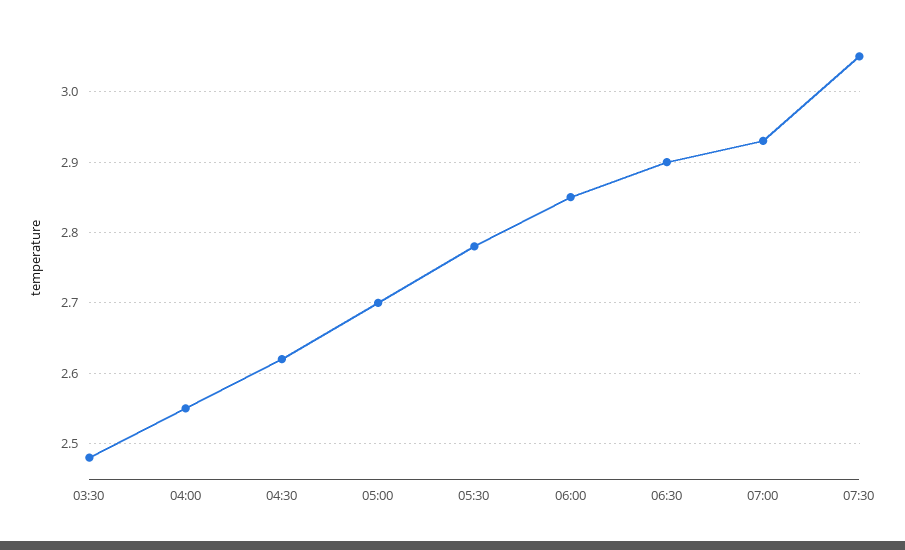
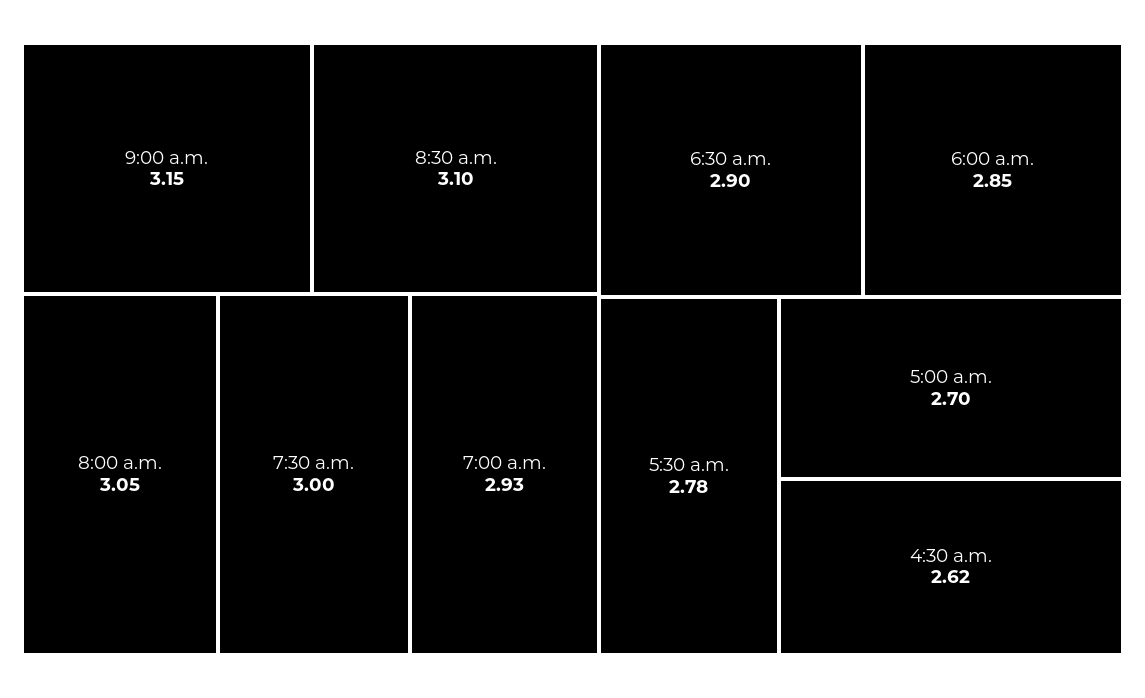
03:30: 2.48 -> none
04:00: 2.55 -> none
07:30: 3.05 -> 3
9:00 a.m.: none -> 3.15
8:30 a.m.: none -> 3.1
8:00 a.m.: none -> 3.05

